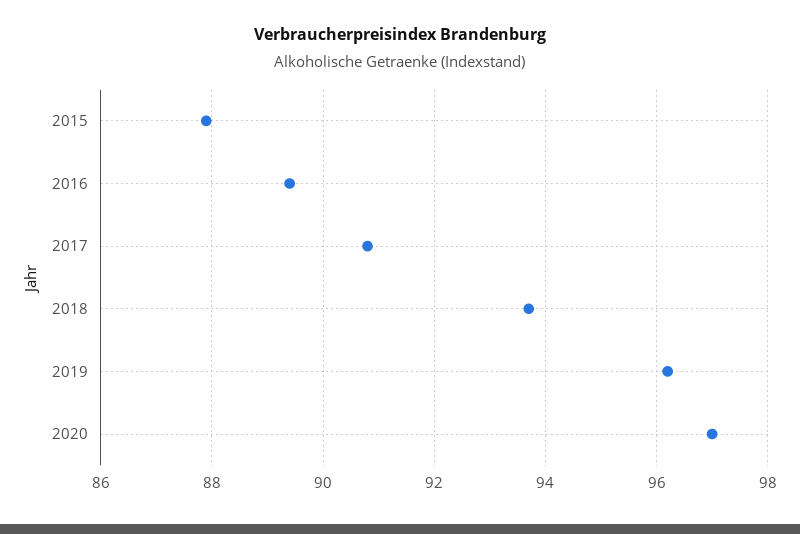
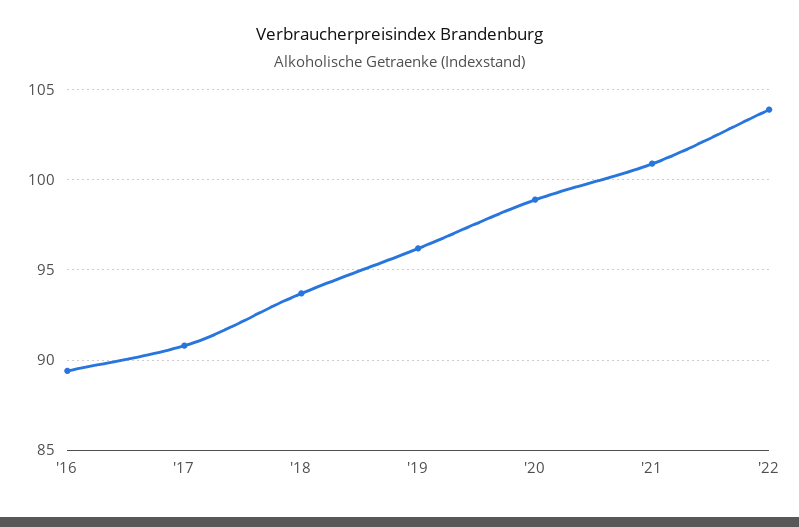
2015: 88 -> none
2020: 97 -> 99
'21: none -> 101
'22: none -> 104

